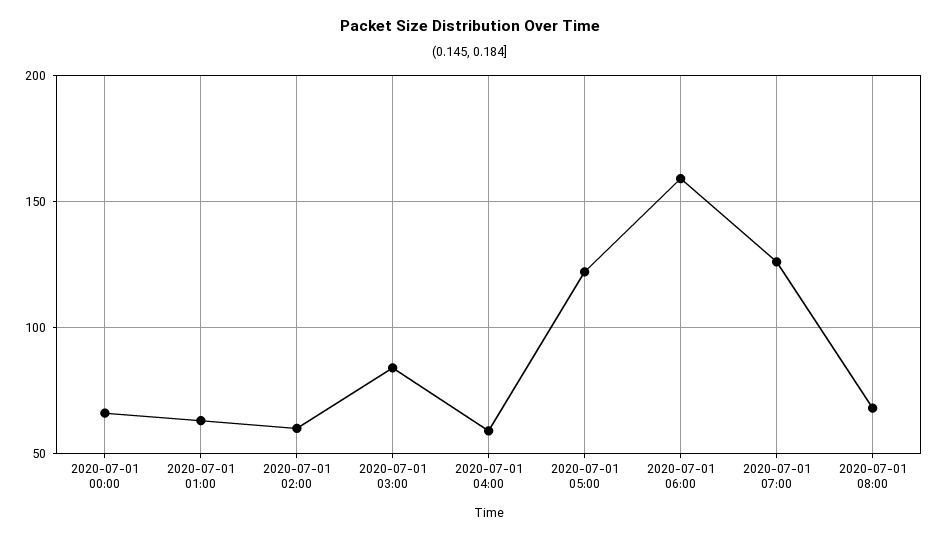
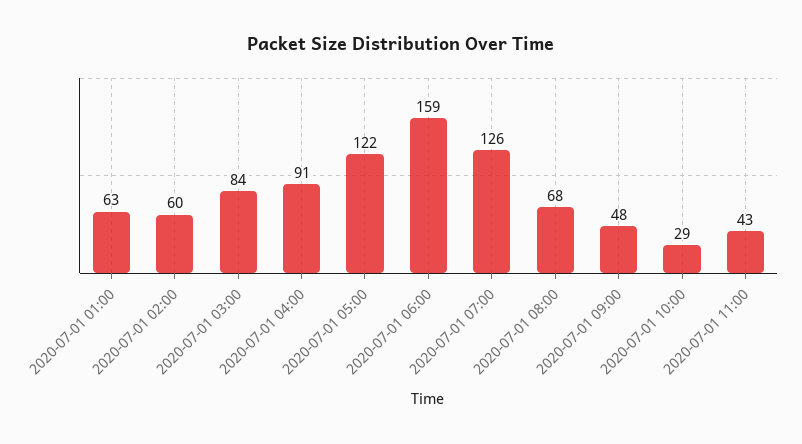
2020-07-01 00:00: 65 -> none
2020-07-01 04:00: 60 -> 91
2020-07-01 09:00: none -> 48
2020-07-01 10:00: none -> 29
2020-07-01 11:00: none -> 43

